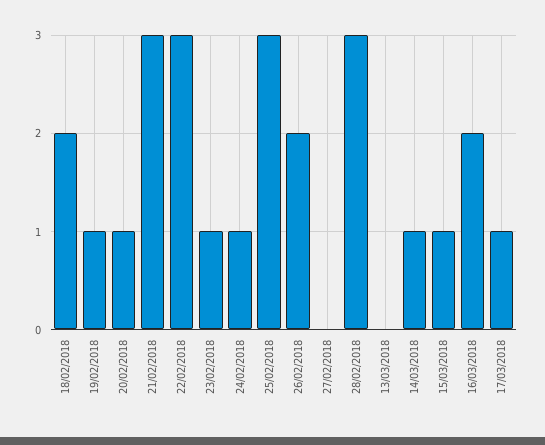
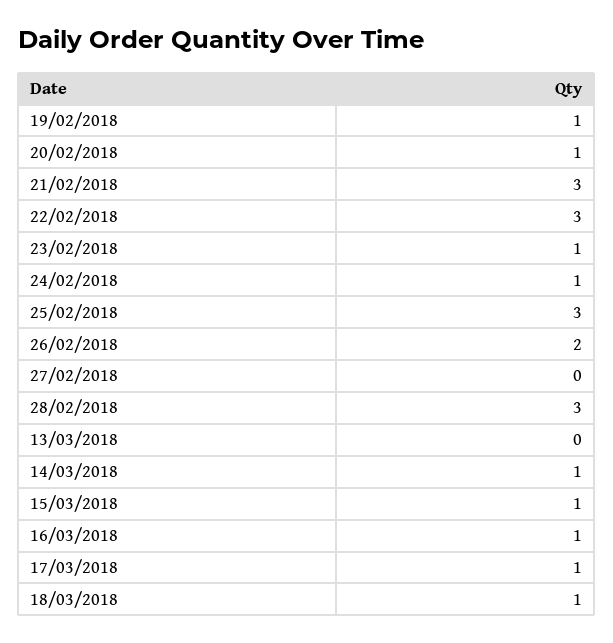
18/02/2018: 2 -> none
16/03/2018: 2 -> 1
18/03/2018: none -> 1

